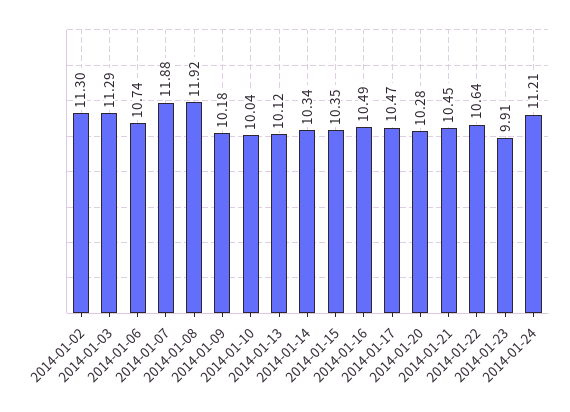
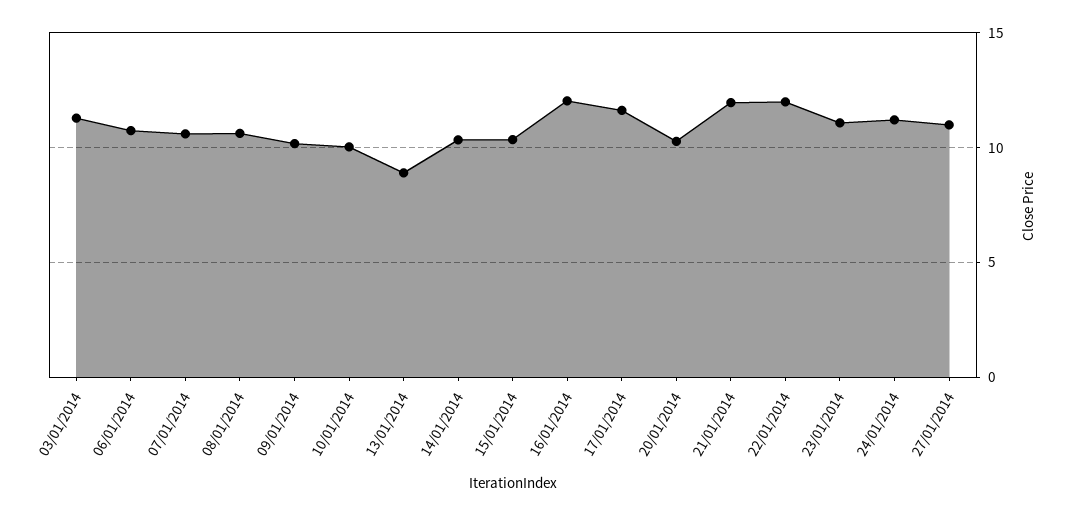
2014-01-02: 11.3 -> none
2014-01-07: 11.88 -> 10.5
2014-01-08: 11.92 -> 10.5
2014-01-13: 10.12 -> 9
2014-01-16: 10.49 -> 12
2014-01-17: 10.47 -> 11.5
2014-01-21: 10.45 -> 12
2014-01-22: 10.64 -> 12
2014-01-23: 9.91 -> 11
27/01/2014: none -> 11

